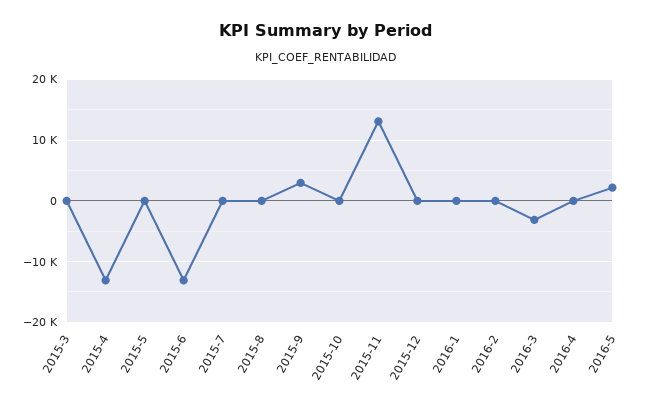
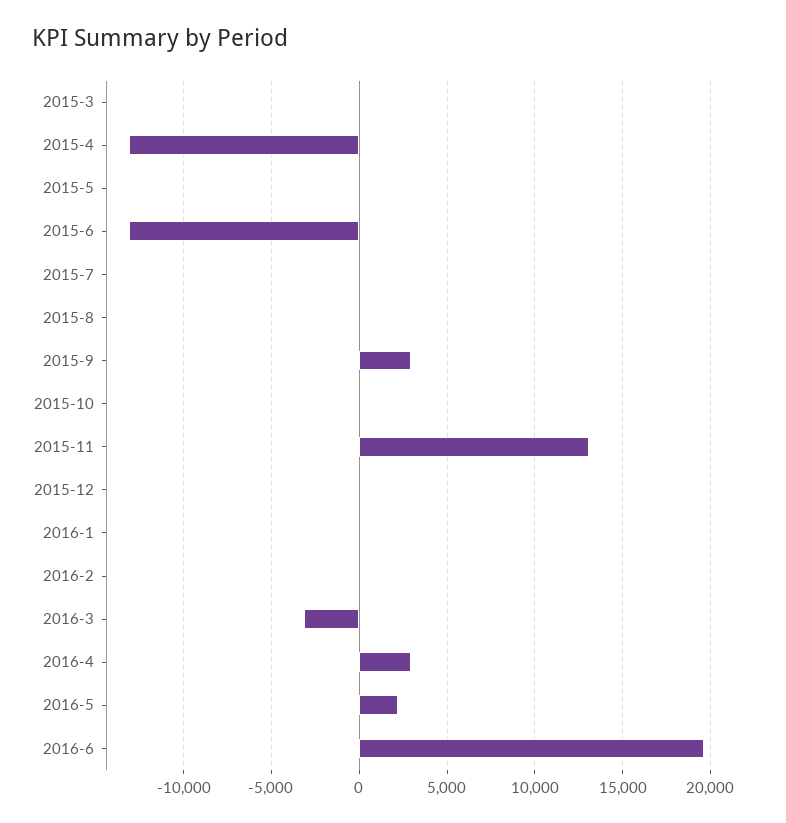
2016-4: 0 -> 3000
2016-6: none -> 19500

